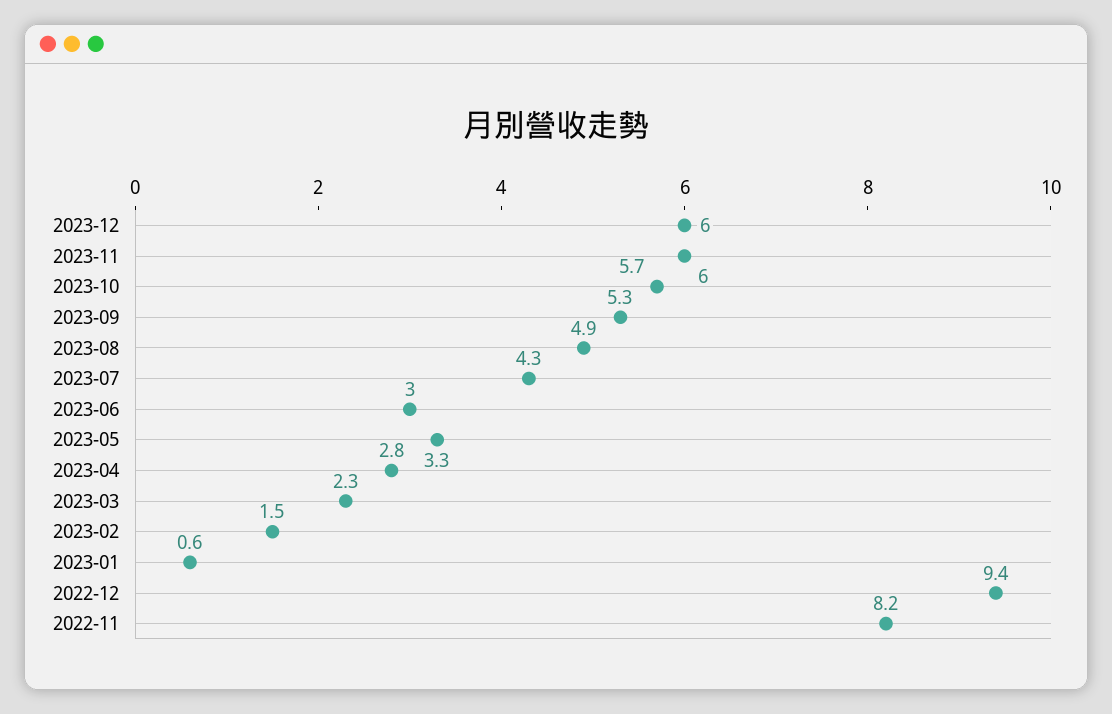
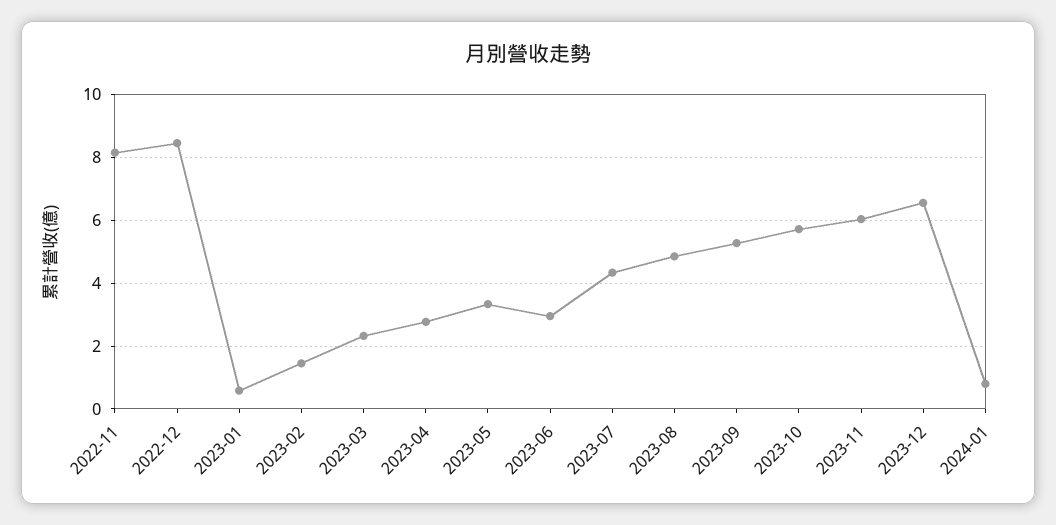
2023-12: 6 -> 6.6
2022-12: 9.4 -> 8.4
2024-01: none -> 0.8

